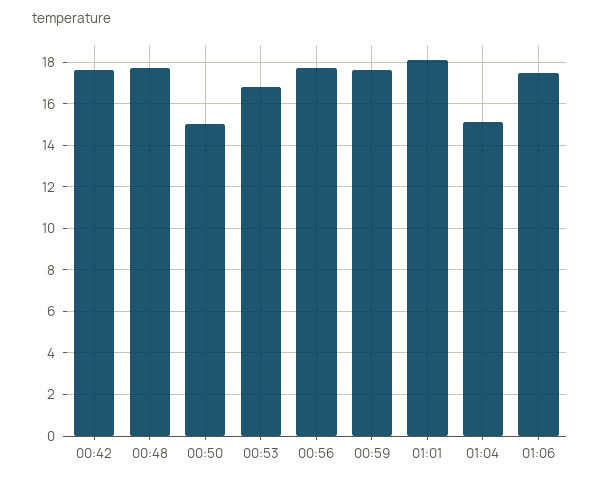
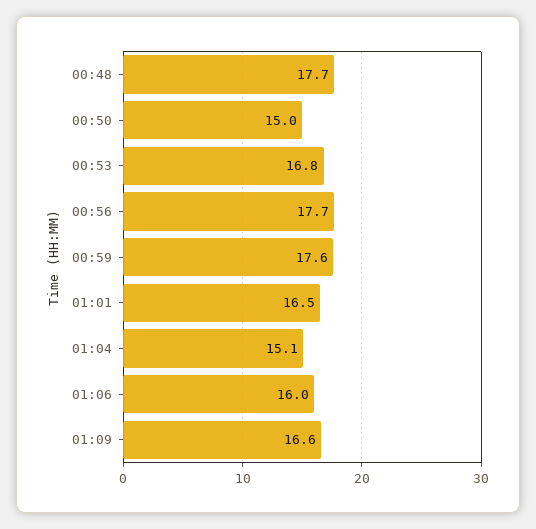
00:42: 17.5 -> none
01:01: 18 -> 16.5
01:06: 17.5 -> 16
01:09: none -> 16.6

